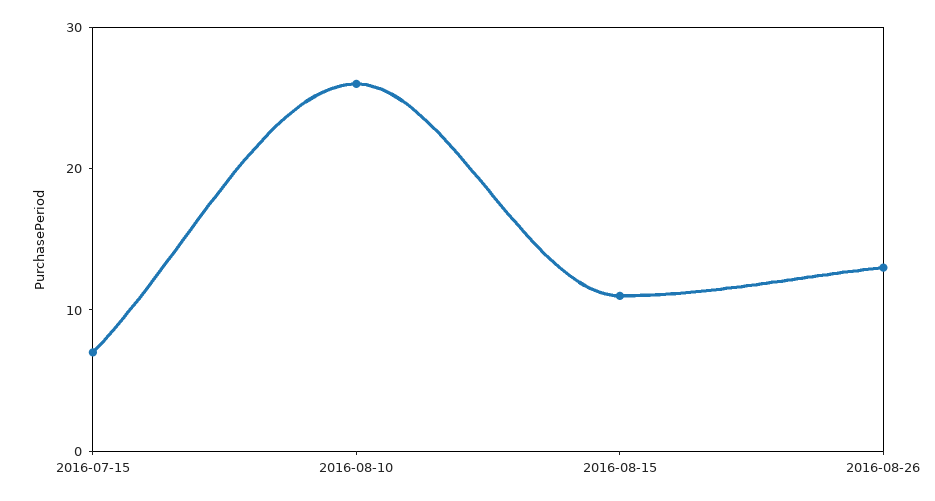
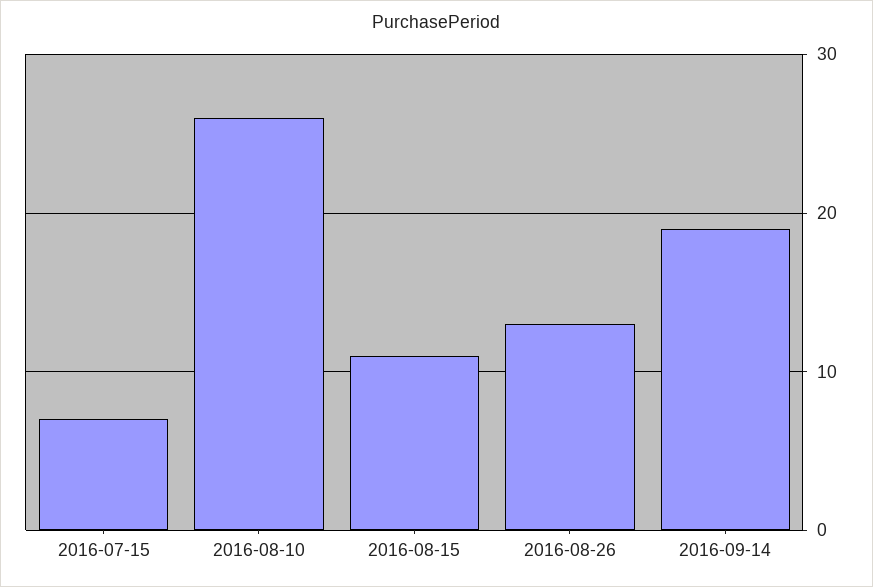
2016-09-14: none -> 19

